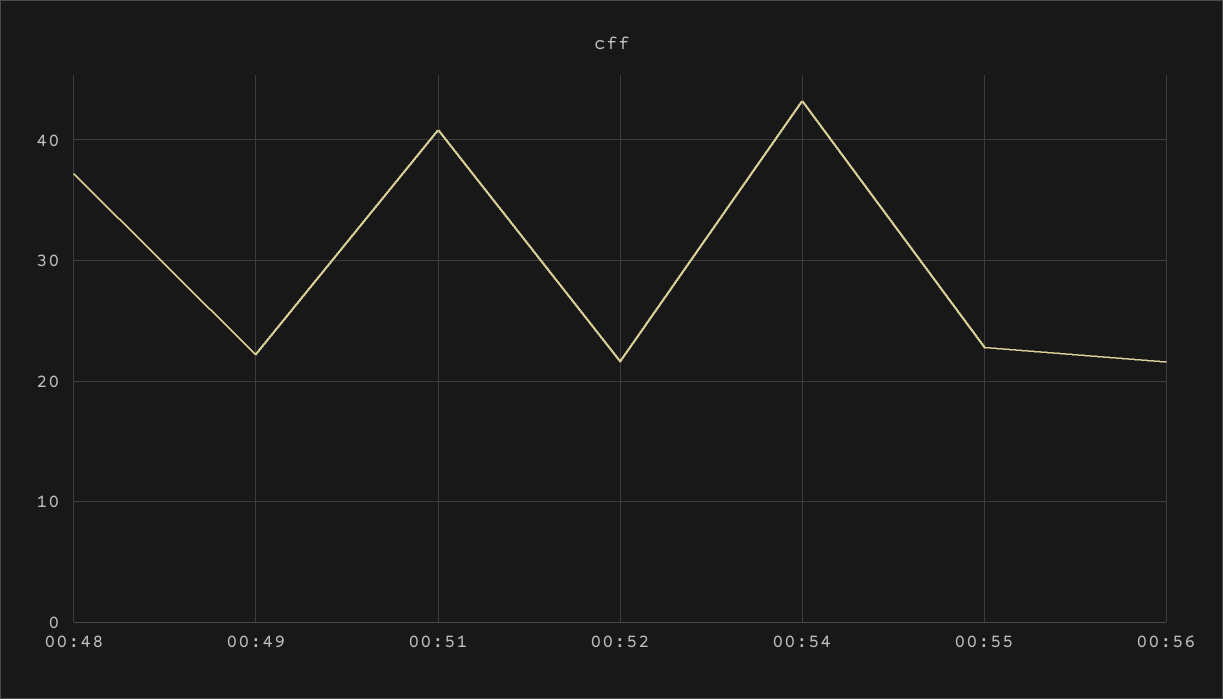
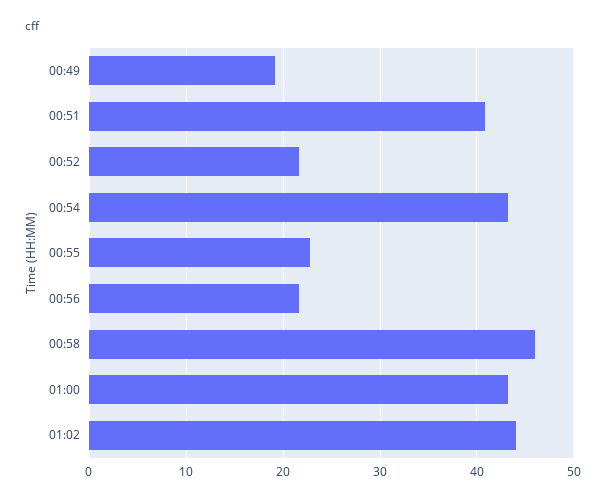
00:48: 37 -> none
00:49: 22 -> 19
00:58: none -> 46
01:00: none -> 43
01:02: none -> 44

